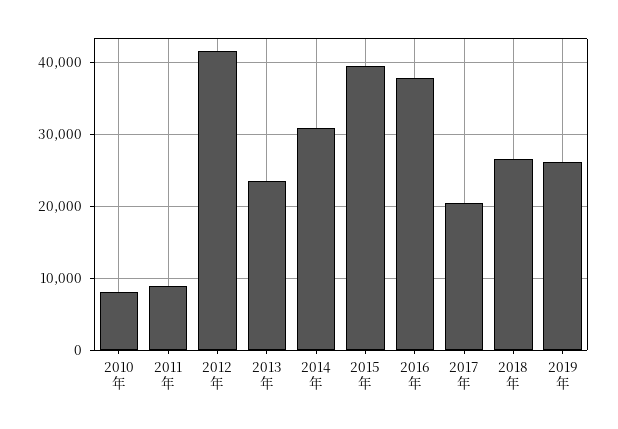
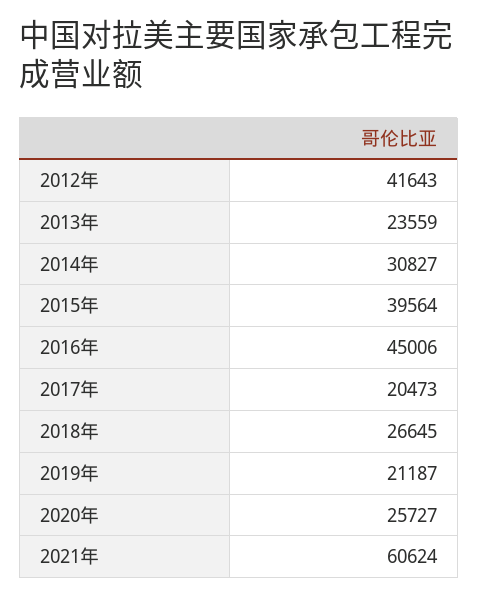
2010年: 8000 -> none
2011年: 9000 -> none
2016年: 38000 -> 45006
2019年: 26000 -> 21187
2020年: none -> 25727
2021年: none -> 60624

